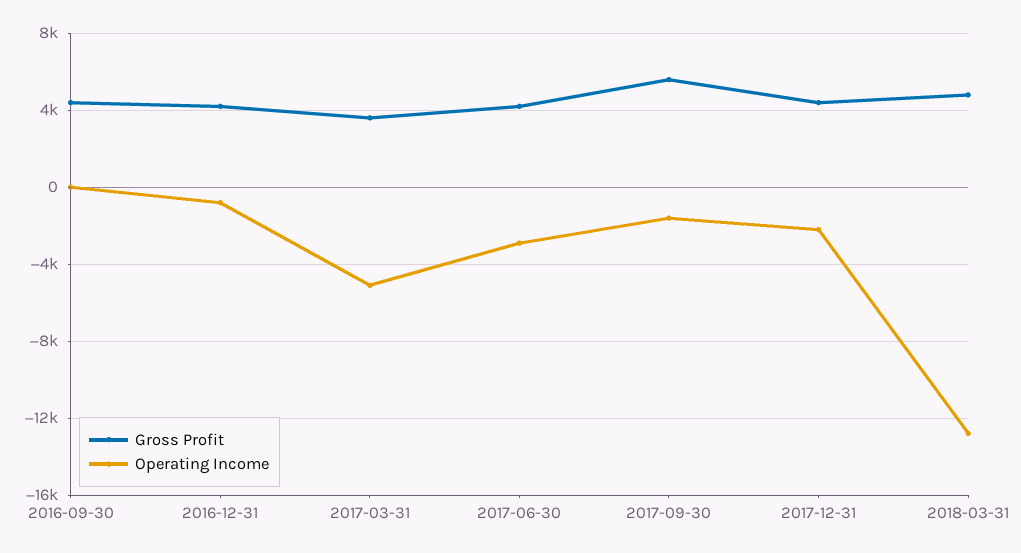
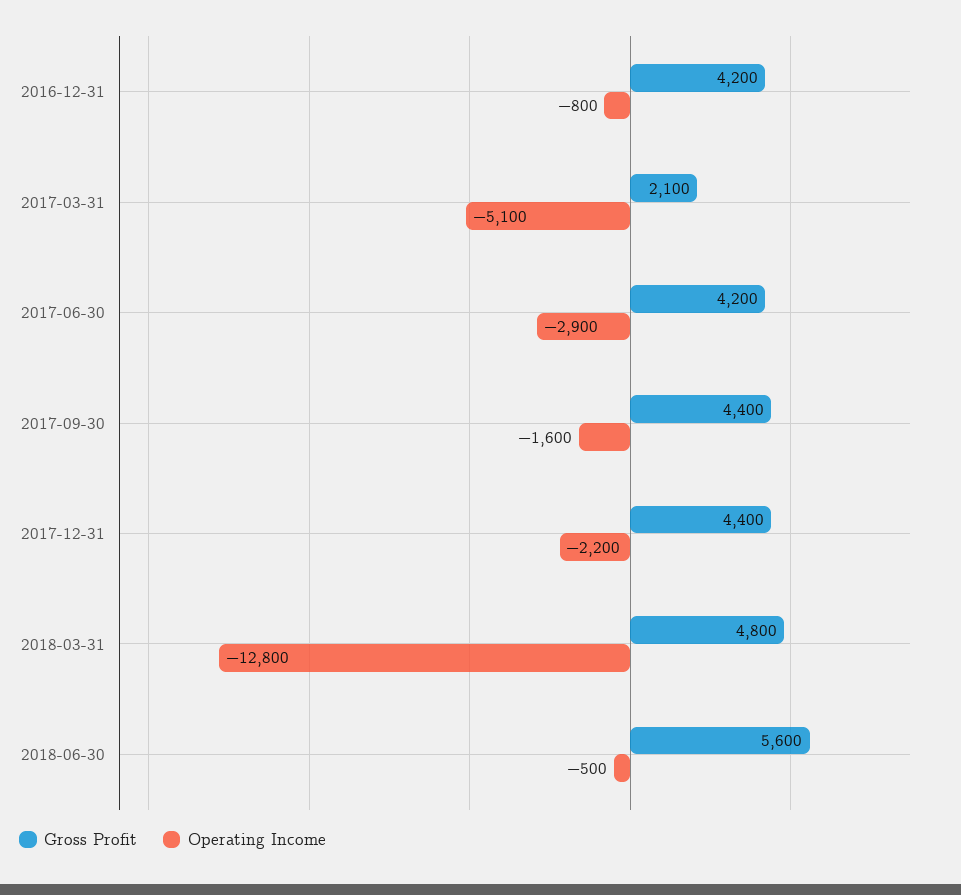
Gross Profit, 2016-09-30: 4500 -> none
Operating Income, 2016-09-30: 0 -> none
Gross Profit, 2017-03-31: 3500 -> 2100
Gross Profit, 2017-09-30: 5500 -> 4400
Gross Profit, 2018-06-30: none -> 5600
Operating Income, 2018-06-30: none -> -500

